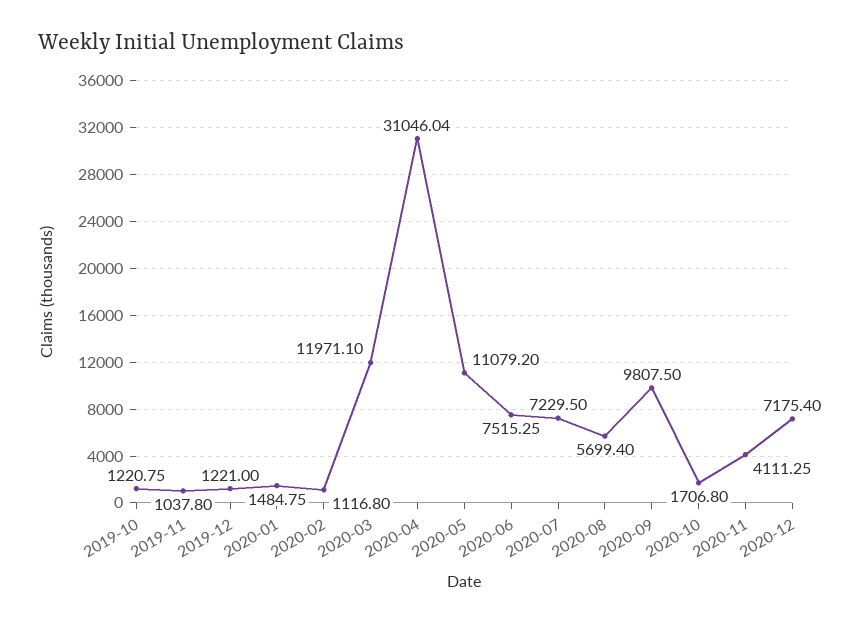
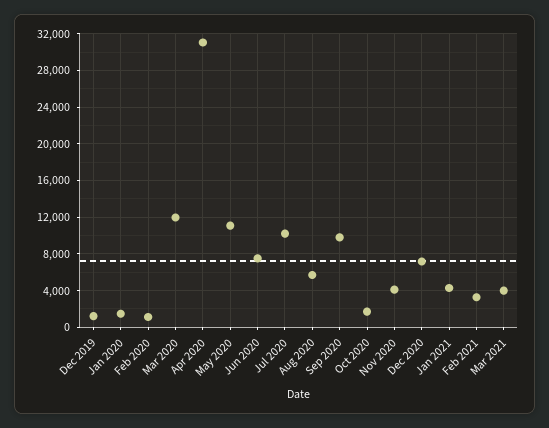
2019-10: 1220.75 -> none
2019-11: 1037.8 -> none
2020-07: 7229.5 -> 10000
Jan 2021: none -> 4000
Feb 2021: none -> 3000
Mar 2021: none -> 4000

